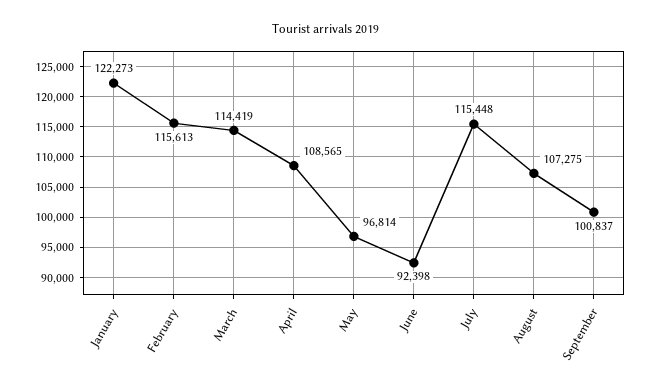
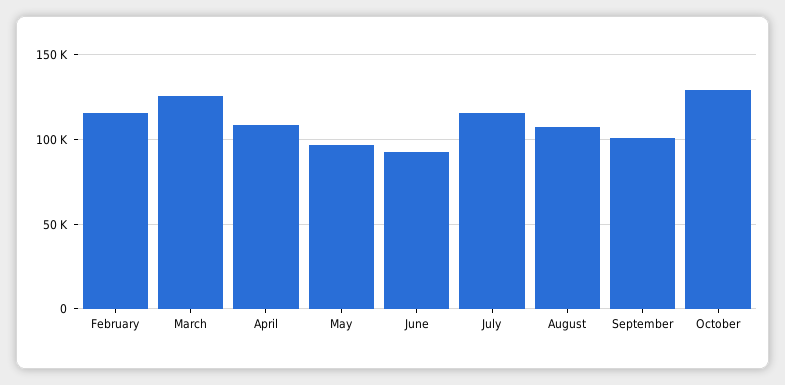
January: 122273 -> none
March: 114419 -> 125000
October: none -> 130000

